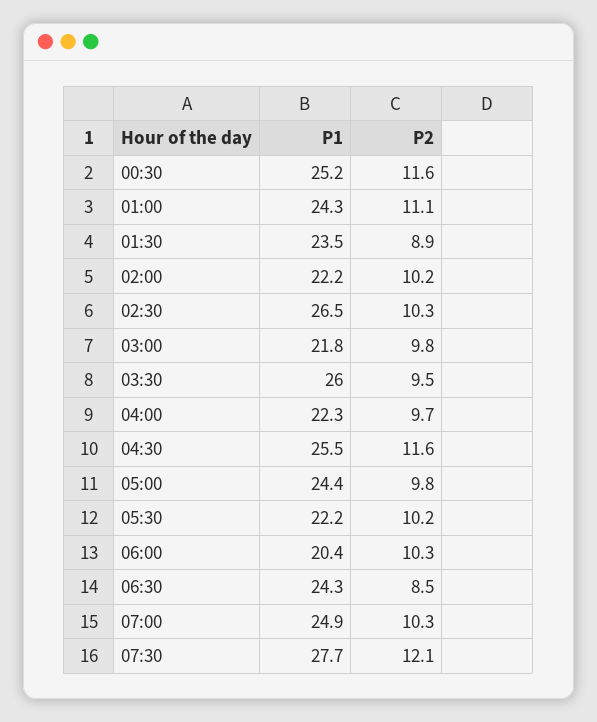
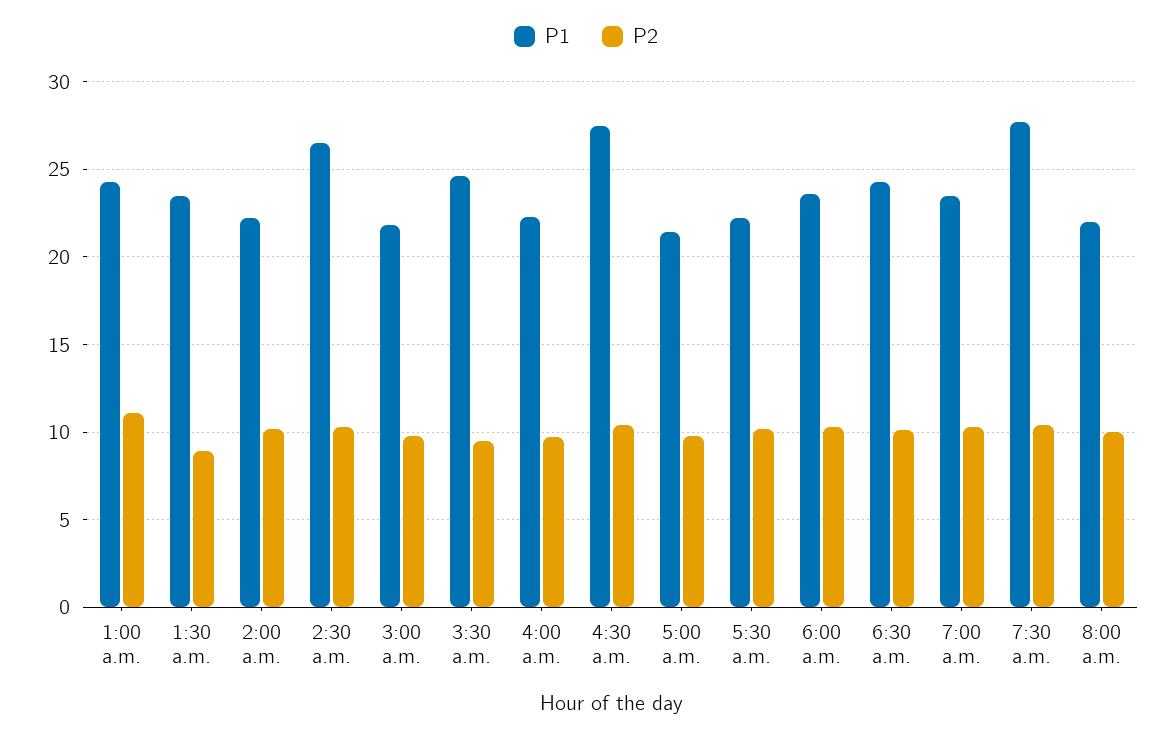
P1, 00:30: 25.2 -> none
P2, 00:30: 11.6 -> none
P1, 03:30: 26 -> 24.5
P1, 04:30: 25.5 -> 27.5
P2, 04:30: 11.6 -> 10.5
P1, 05:00: 24.4 -> 21.5
P1, 06:00: 20.4 -> 23.5
P2, 06:30: 8.5 -> 10
P1, 07:00: 24.9 -> 23.5
P2, 07:30: 12.1 -> 10.5
P1, 8:00 a.m.: none -> 22
P2, 8:00 a.m.: none -> 10

